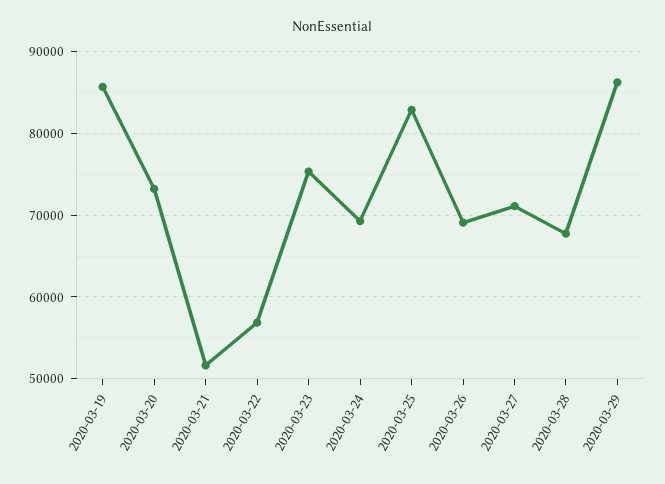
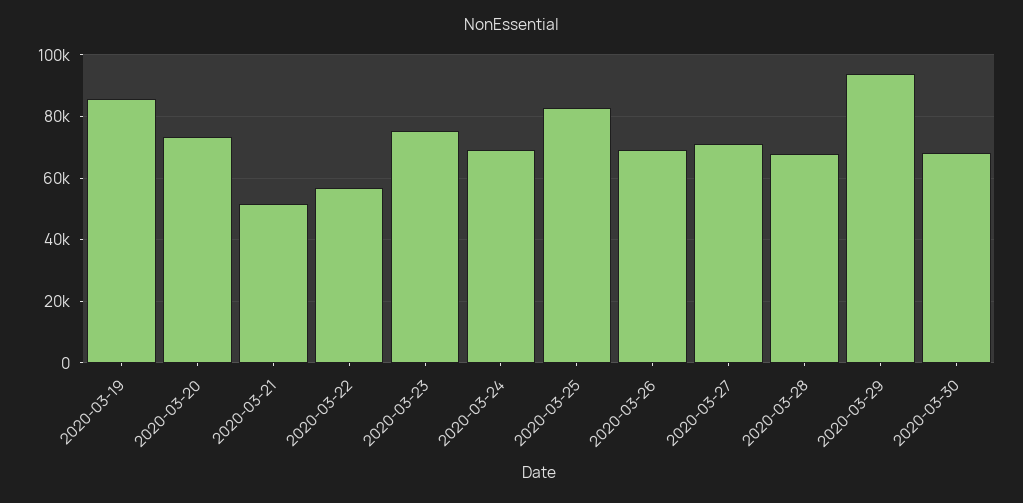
2020-03-29: 86000 -> 94000
2020-03-30: none -> 68000

